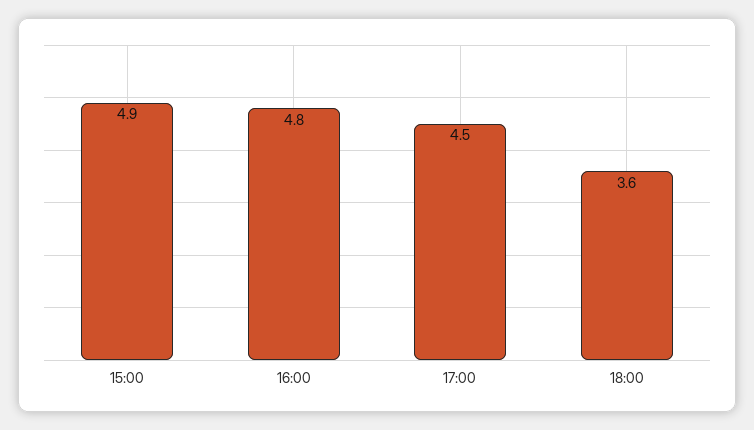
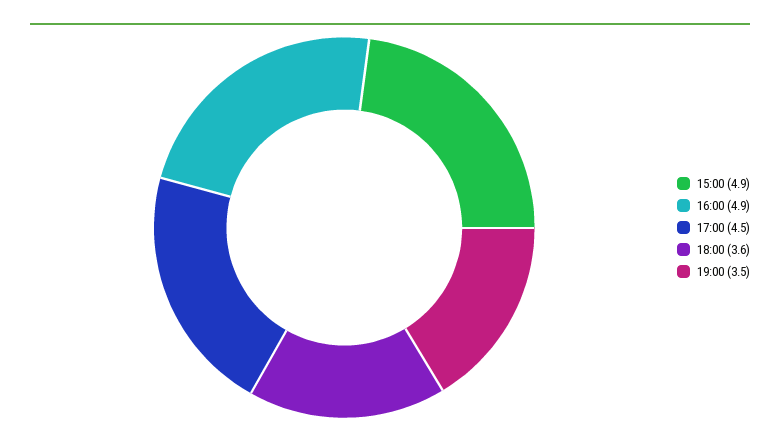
16:00: 4.8 -> 4.9
19:00: none -> 3.5

